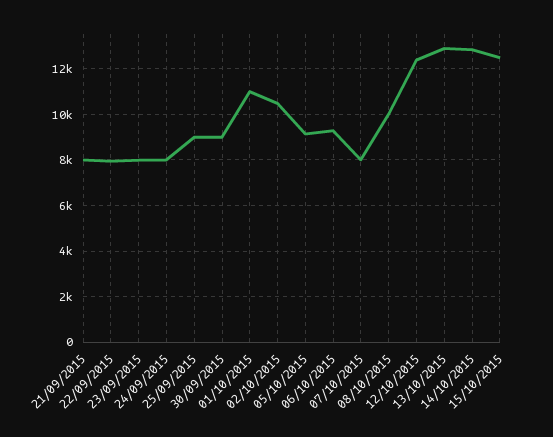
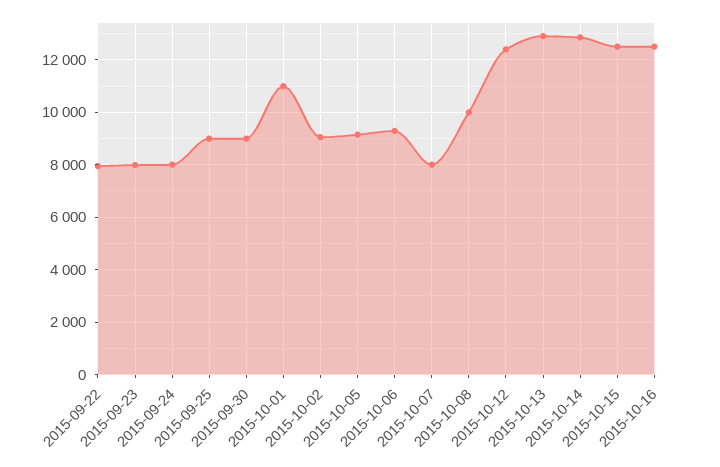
21/09/2015: 8000 -> none
02/10/2015: 10500 -> 9000
2015-10-16: none -> 12500

